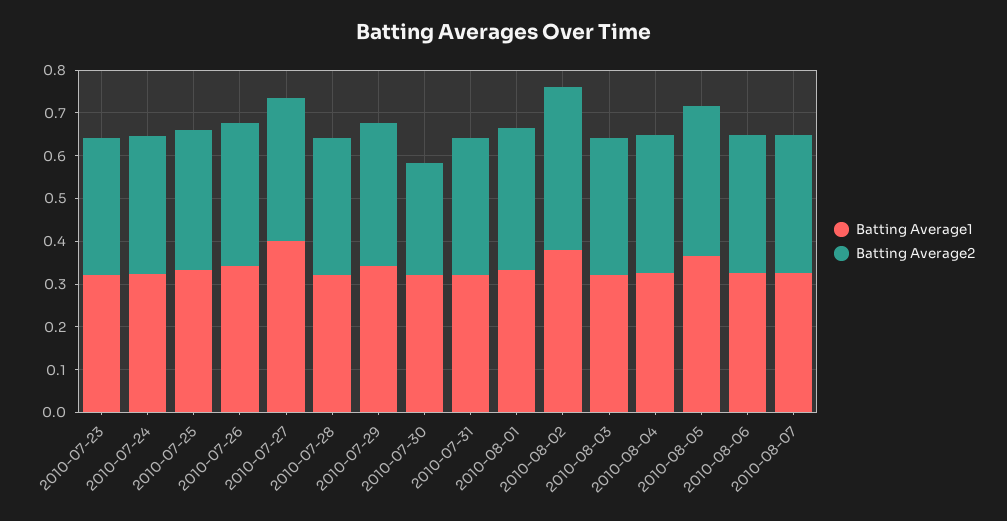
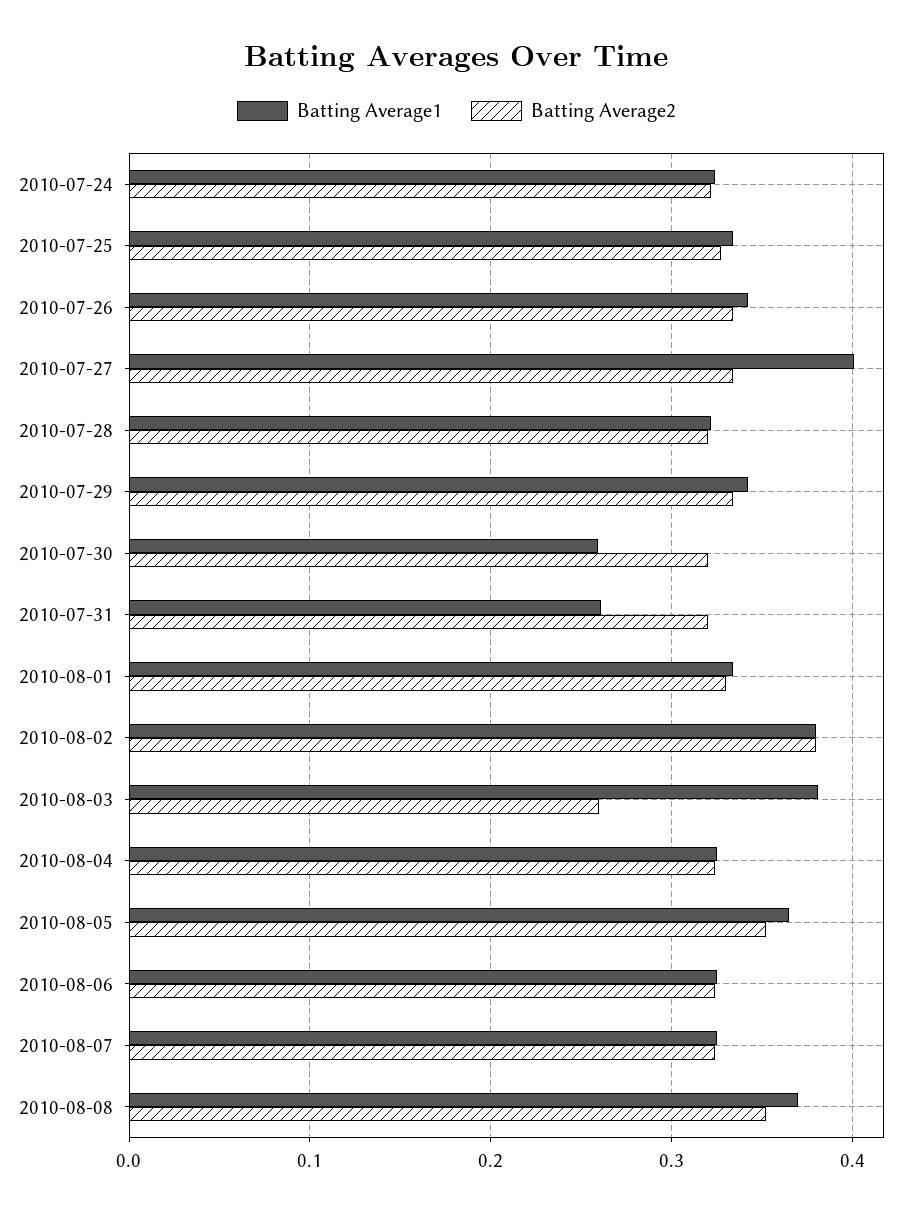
Batting Average1, 2010-07-23: 0.32 -> none
Batting Average2, 2010-07-23: 0.32 -> none
Batting Average1, 2010-07-30: 0.32 -> 0.26
Batting Average2, 2010-07-30: 0.26 -> 0.32
Batting Average1, 2010-07-31: 0.32 -> 0.26
Batting Average1, 2010-08-03: 0.32 -> 0.38
Batting Average2, 2010-08-03: 0.32 -> 0.26
Batting Average1, 2010-08-08: none -> 0.37
Batting Average2, 2010-08-08: none -> 0.35

